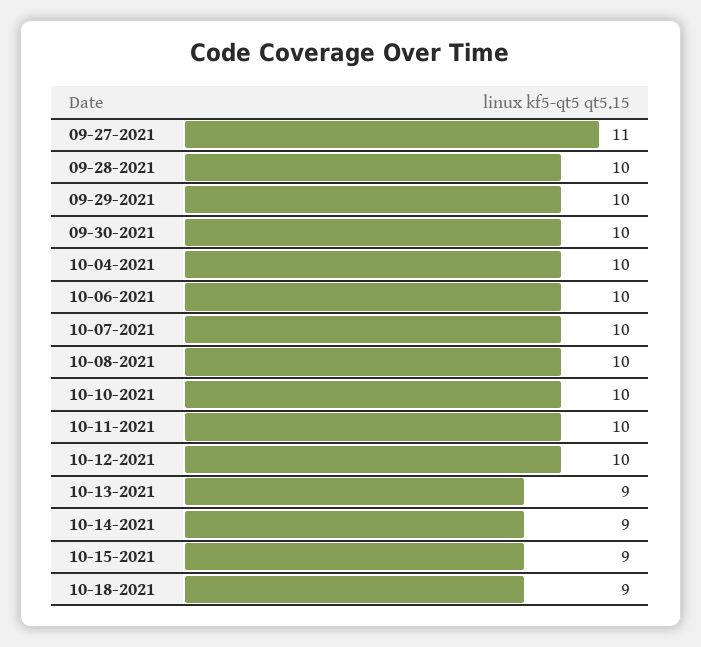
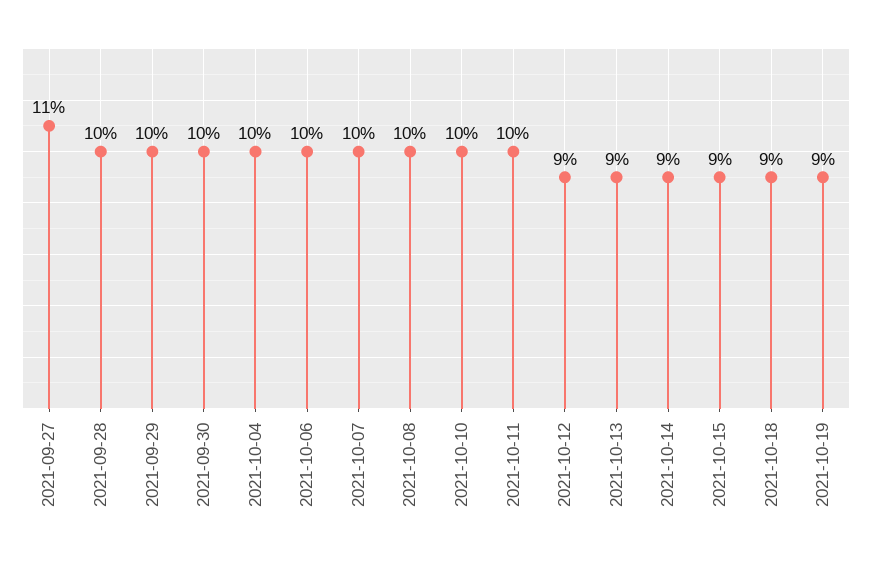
10-12-2021: 10 -> 9
2021-10-19: none -> 9

